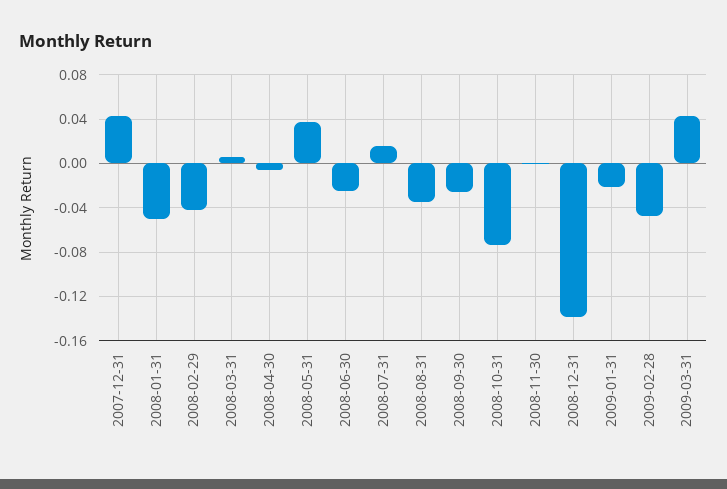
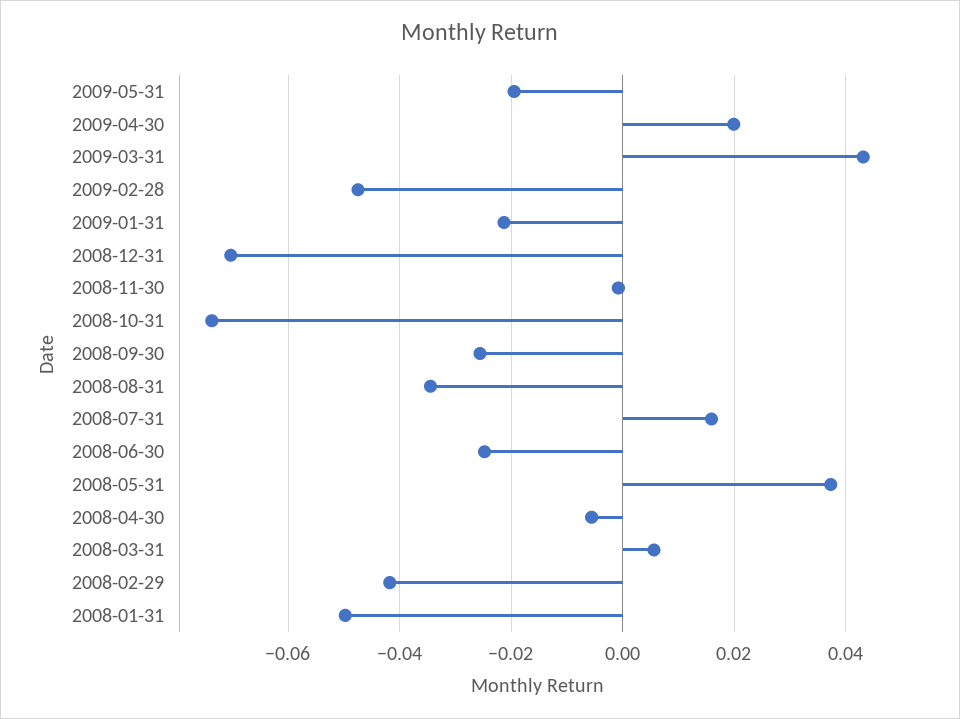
2007-12-31: 0.04 -> none
2008-12-31: -0.14 -> -0.07
2009-05-31: none -> -0.02
2009-04-30: none -> 0.02

